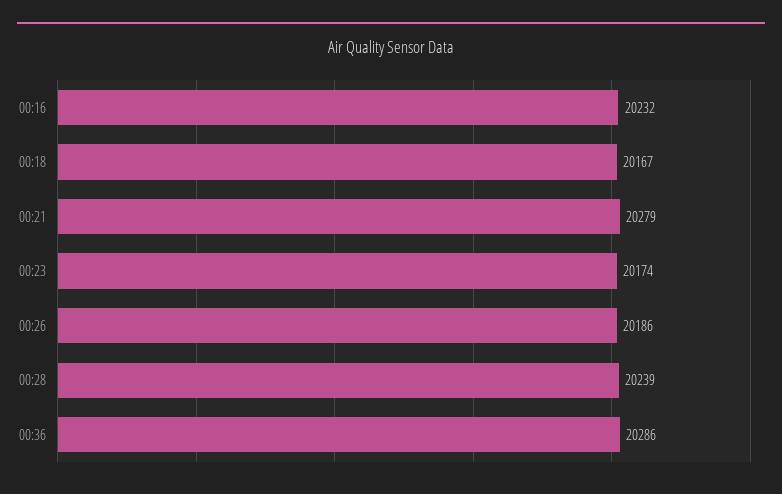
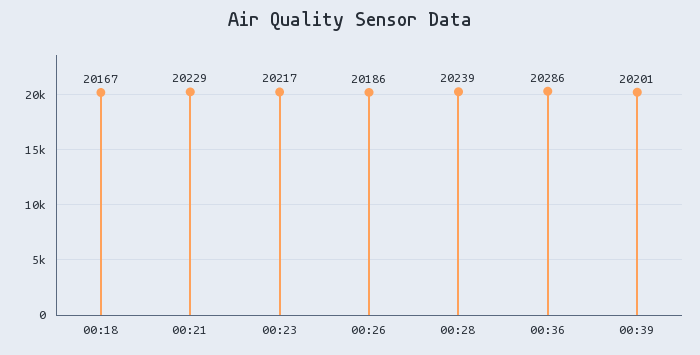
00:16: 20232 -> none
00:21: 20279 -> 20229
00:23: 20174 -> 20217
00:39: none -> 20201

